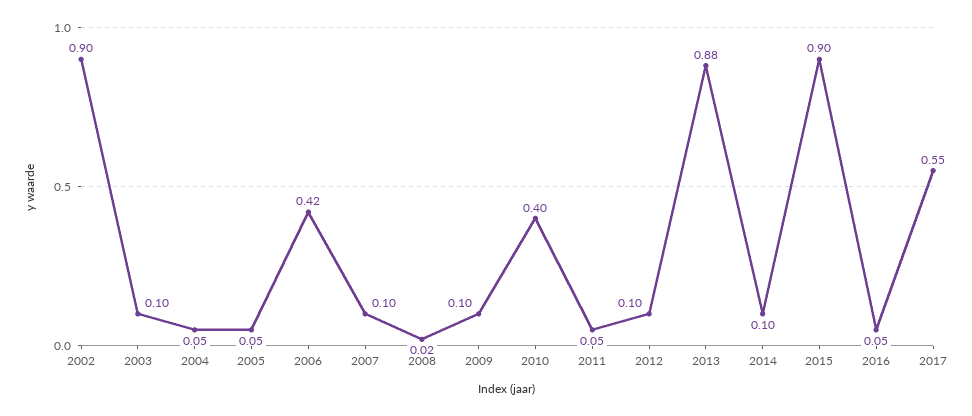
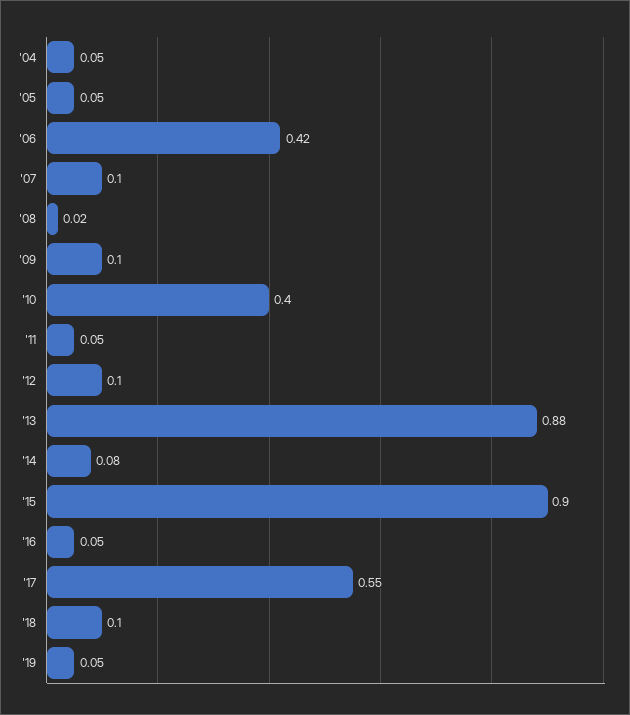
2002: 0.9 -> none
2003: 0.1 -> none
2014: 0.1 -> 0.08
'18: none -> 0.1
'19: none -> 0.05

